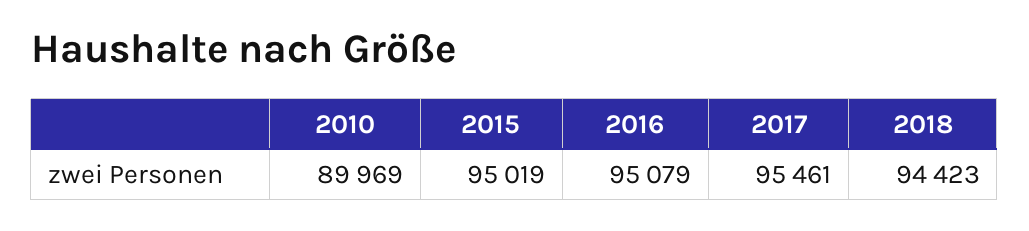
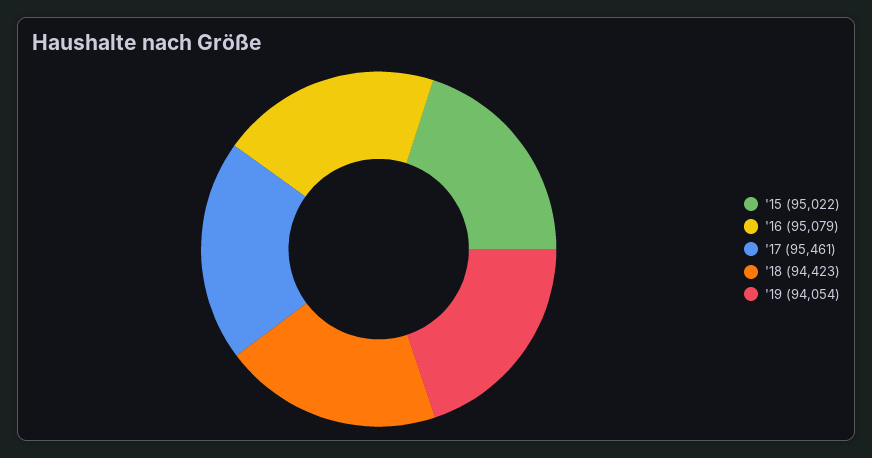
2010: 89969 -> none
2015: 95019 -> 95022
'19: none -> 94054

